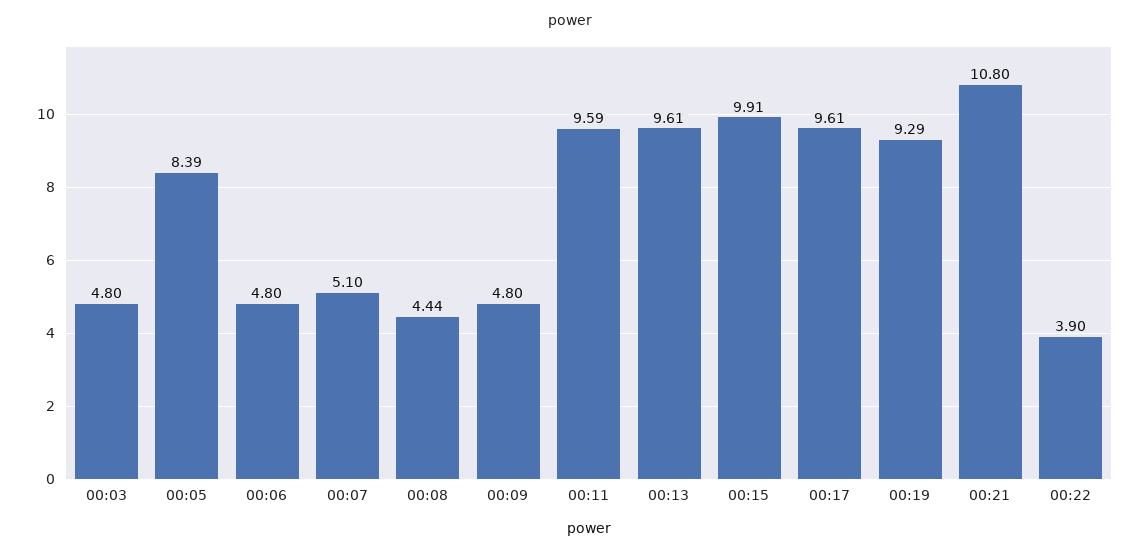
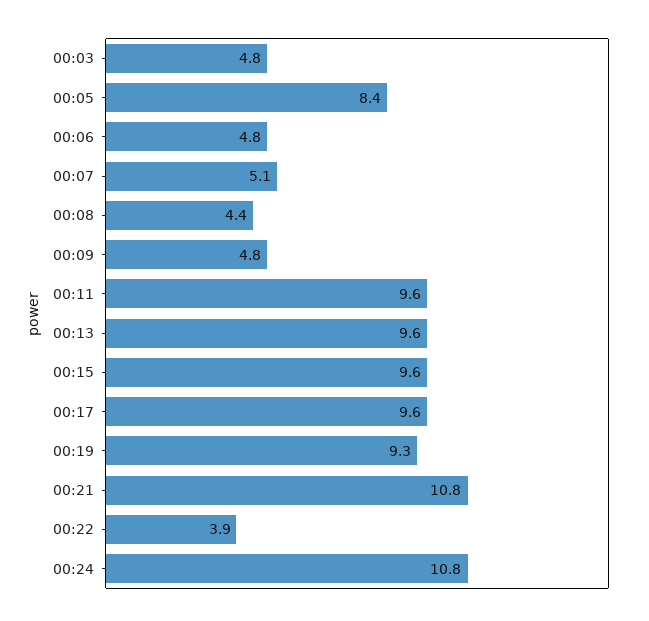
00:15: 9.91 -> 9.6
00:24: none -> 10.8

